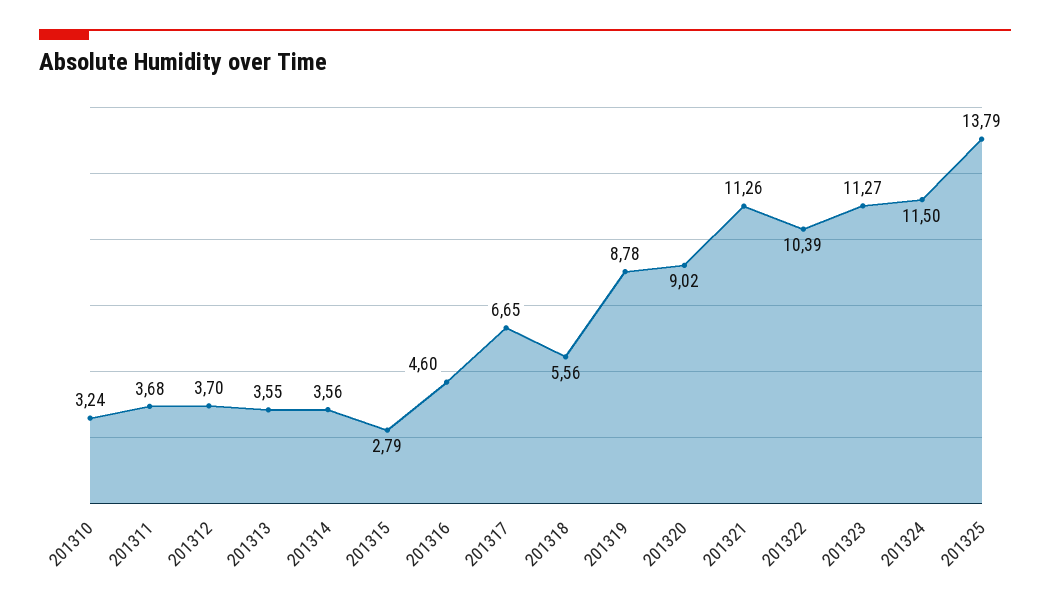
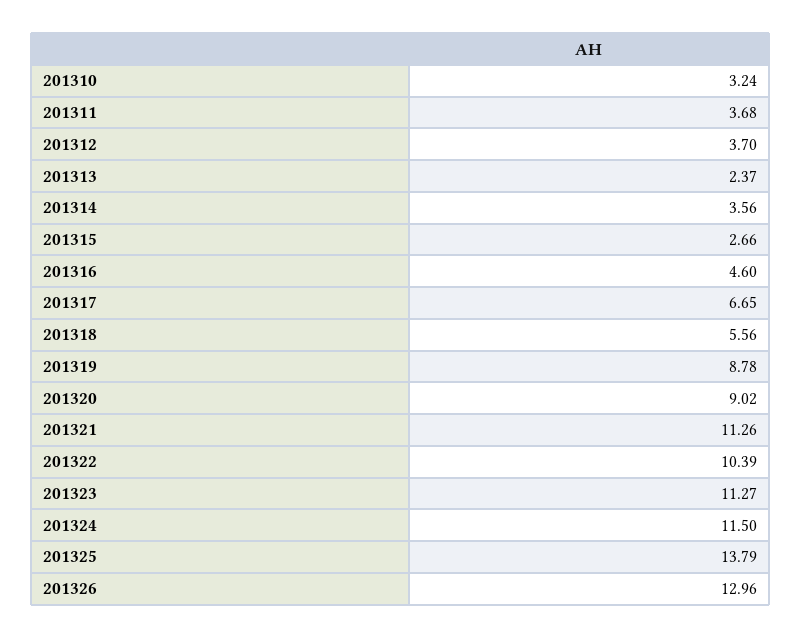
201313: 3.55 -> 2.37
201315: 2.79 -> 2.66
201326: none -> 12.96

